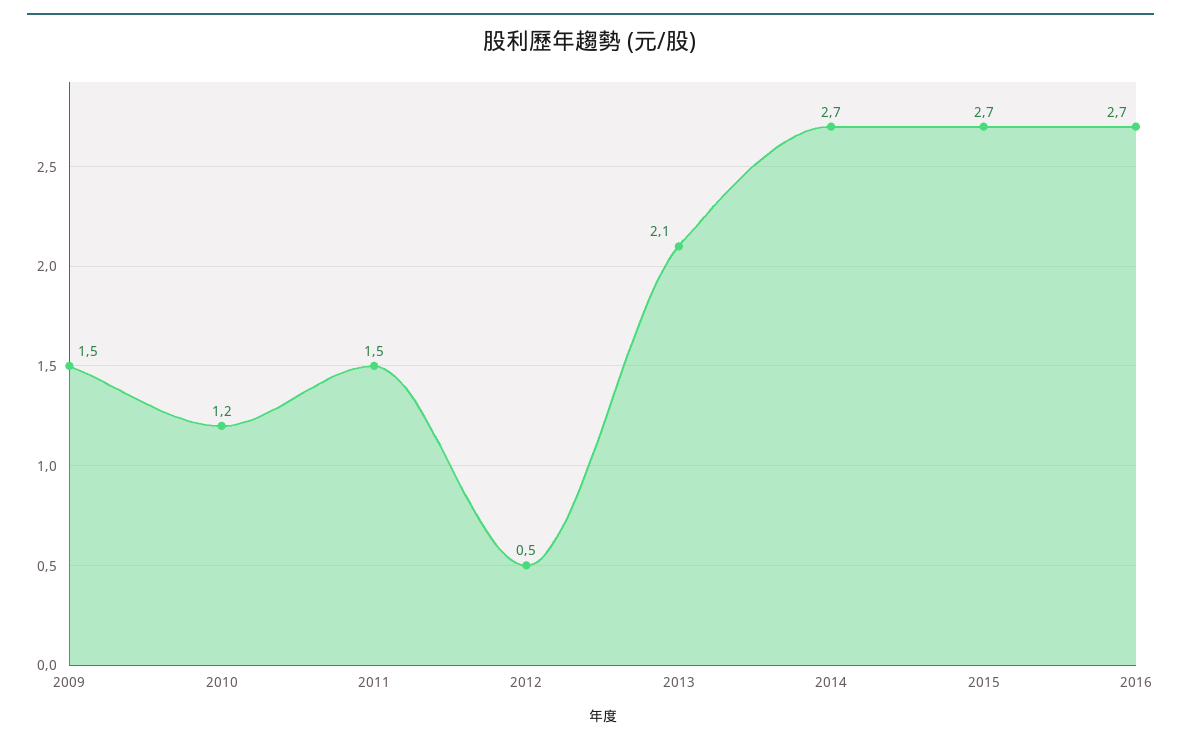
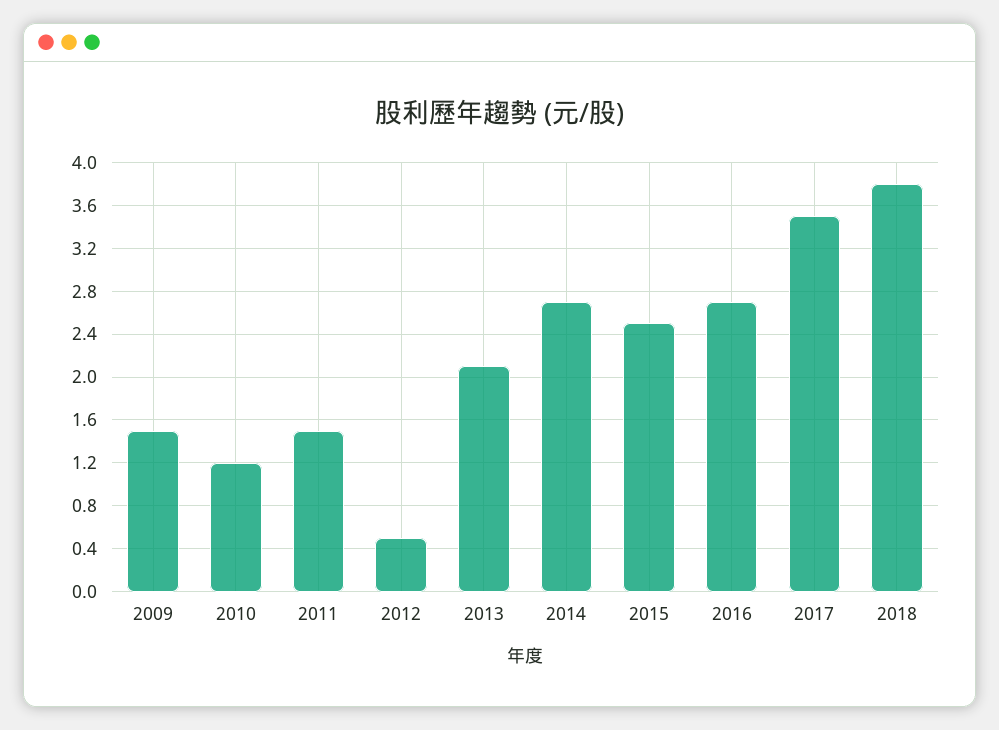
2015: 2.7 -> 2.5
2017: none -> 3.5
2018: none -> 3.8

